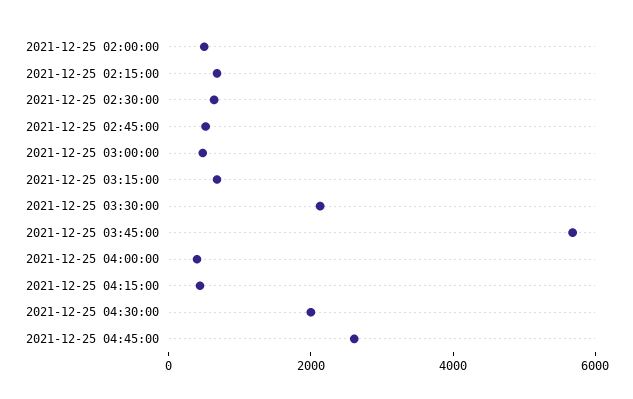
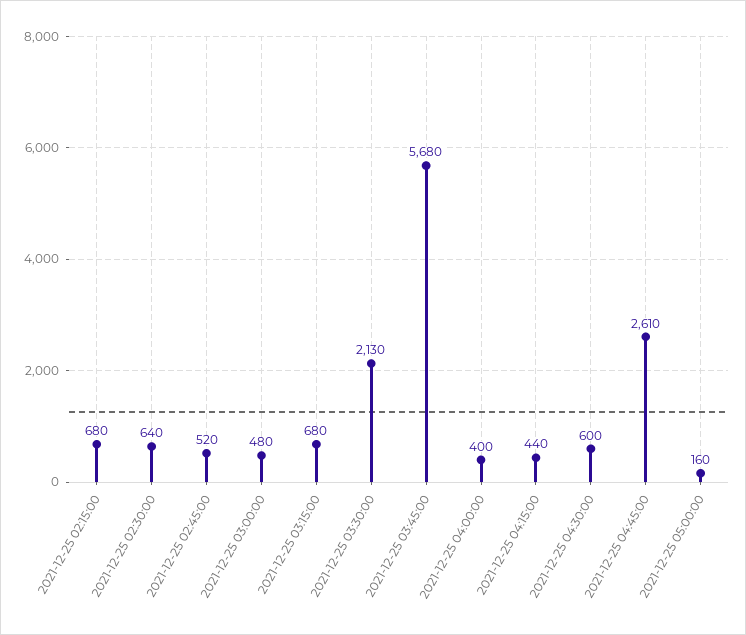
2021-12-25 02:00:00: 500 -> none
2021-12-25 04:30:00: 2000 -> 600
2021-12-25 05:00:00: none -> 160

